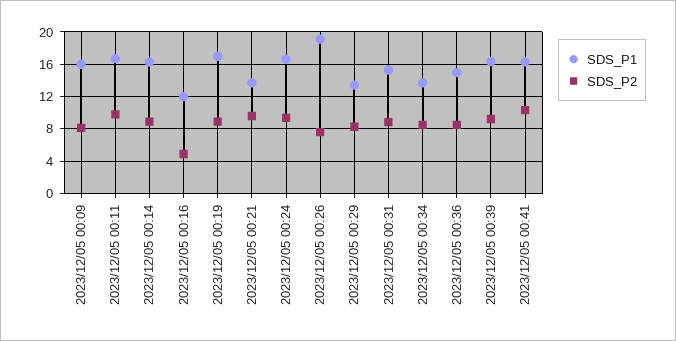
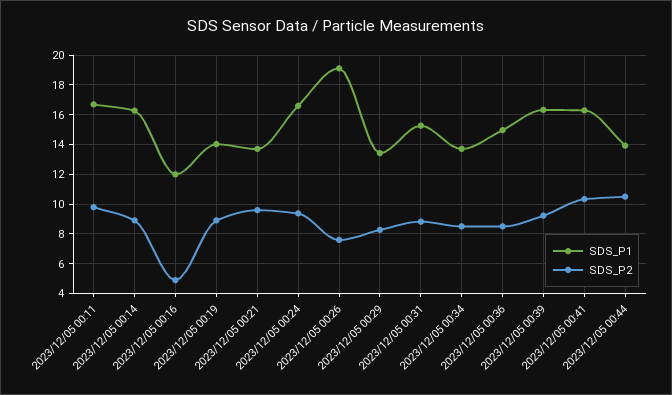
SDS_P1, 2023/12/05 00:09: 16 -> none
SDS_P2, 2023/12/05 00:09: 8 -> none
SDS_P1, 2023/12/05 00:19: 17 -> 14
SDS_P1, 2023/12/05 00:44: none -> 14
SDS_P2, 2023/12/05 00:44: none -> 10.5

